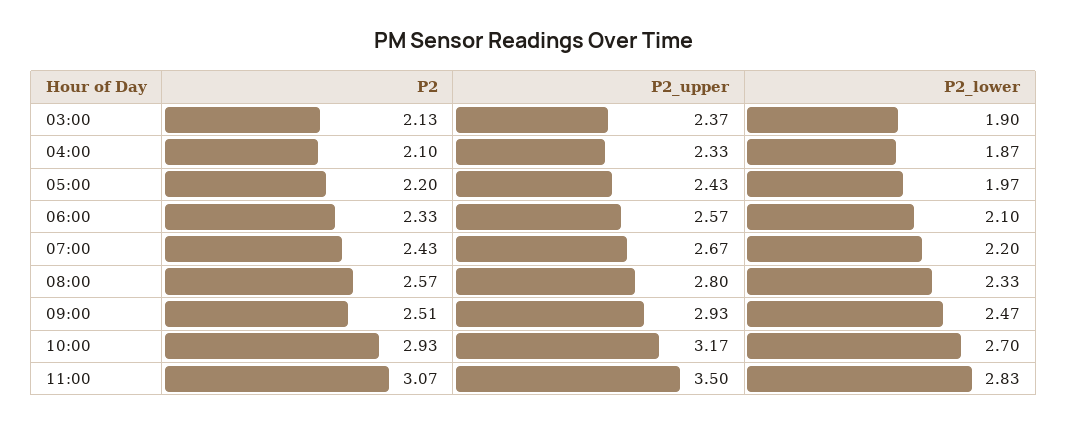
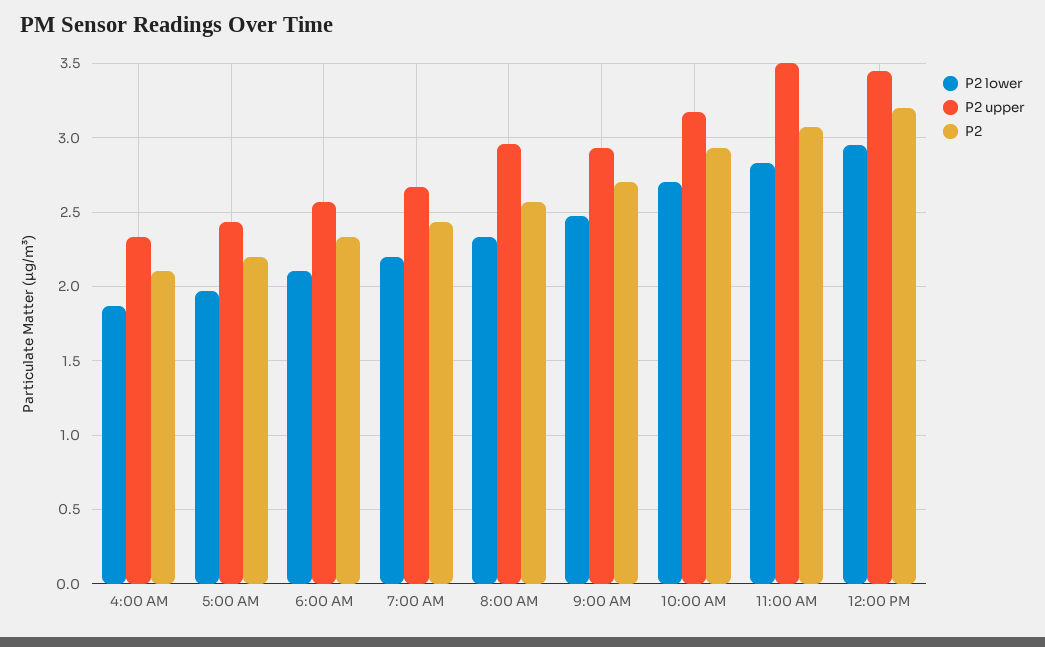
P2, 03:00: 2.13 -> none
P2_upper, 03:00: 2.37 -> none
P2_lower, 03:00: 1.9 -> none
P2_upper, 08:00: 2.8 -> 2.95
P2, 09:00: 2.51 -> 2.7
P2_lower, 12:00 PM: none -> 2.95
P2_upper, 12:00 PM: none -> 3.45
P2, 12:00 PM: none -> 3.2

